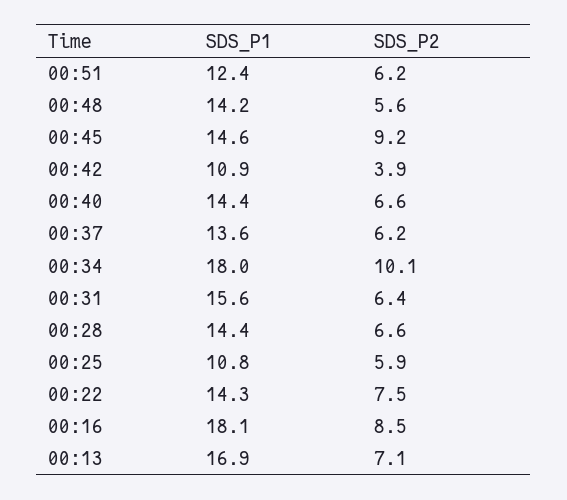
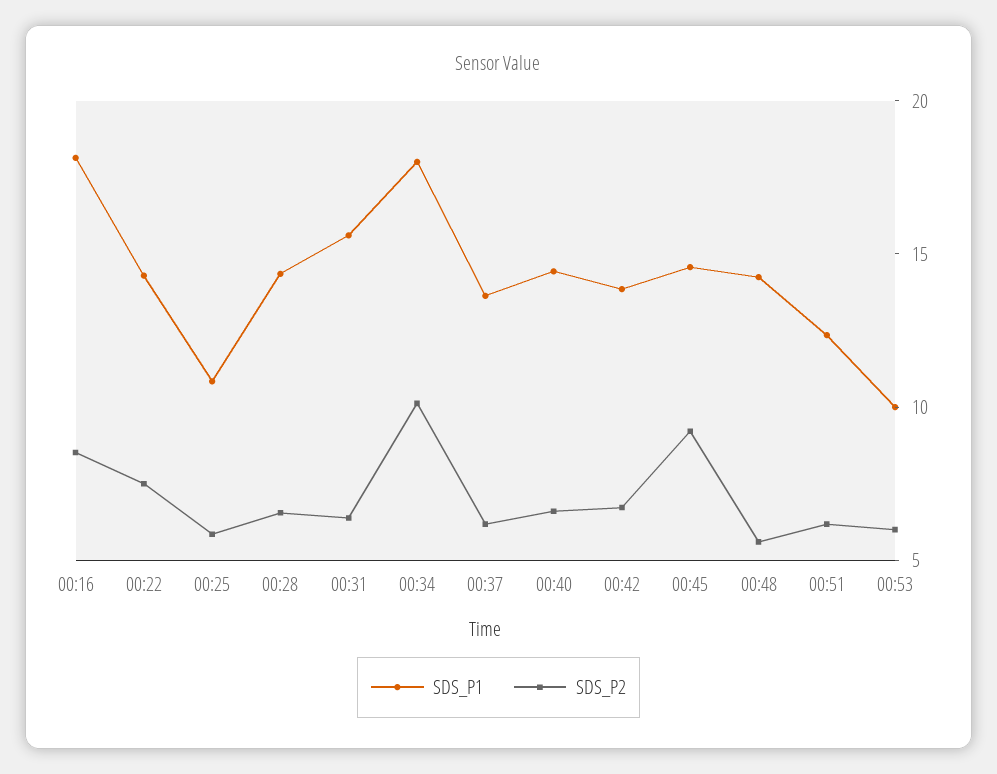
SDS_P1, 00:42: 10.9 -> 14
SDS_P2, 00:42: 3.9 -> 7
SDS_P1, 00:13: 16.9 -> none
SDS_P2, 00:13: 7.1 -> none
SDS_P1, 00:53: none -> 10
SDS_P2, 00:53: none -> 6

